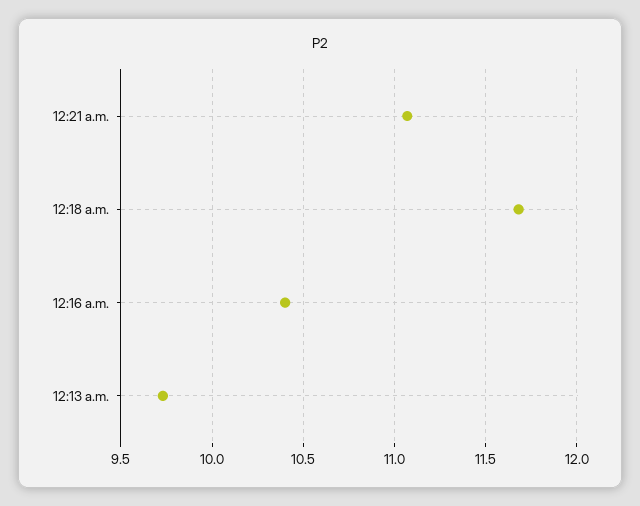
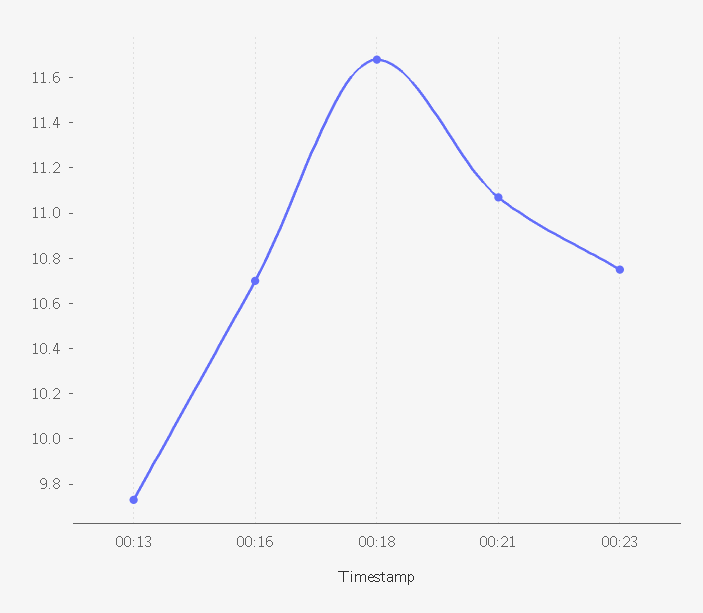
12:16 a.m.: 10.4 -> 10.7
00:23: none -> 10.75

